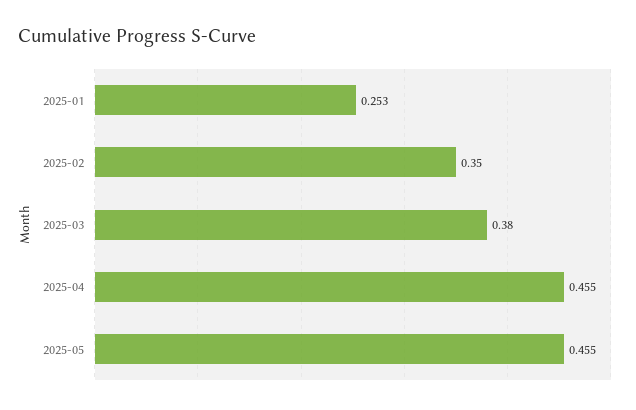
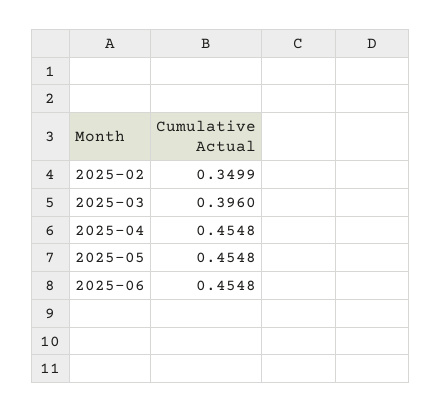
2025-01: 0.253 -> none
2025-03: 0.38 -> 0.396
2025-06: none -> 0.4548

